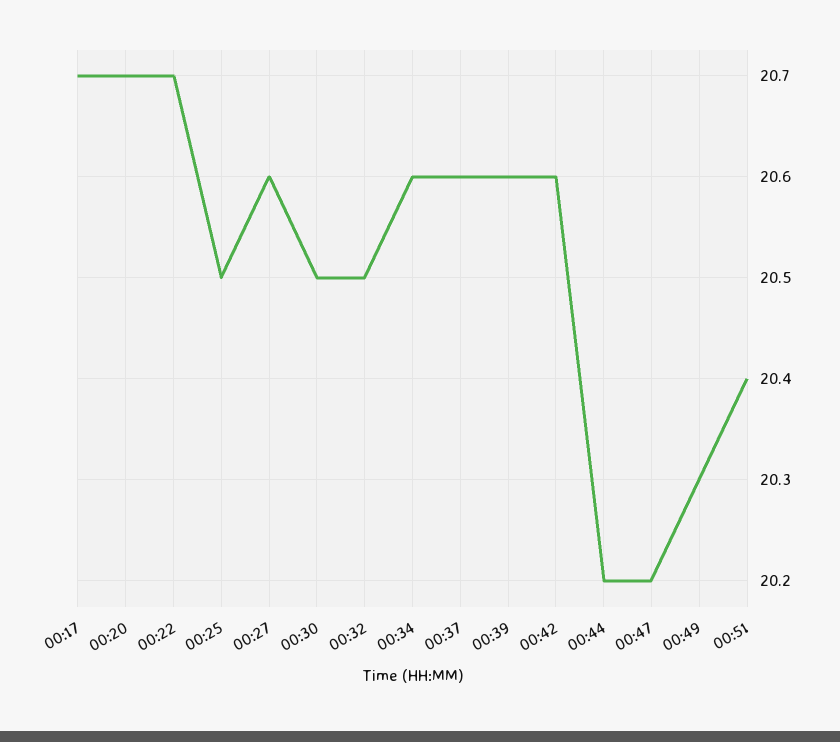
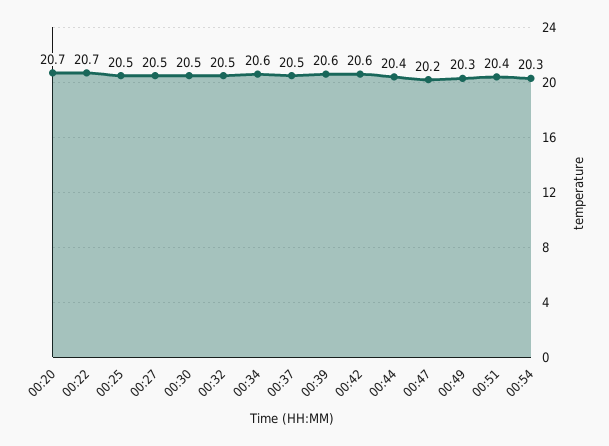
00:17: 20.7 -> none
00:27: 20.6 -> 20.5
00:37: 20.6 -> 20.5
00:44: 20.2 -> 20.4
00:54: none -> 20.3

